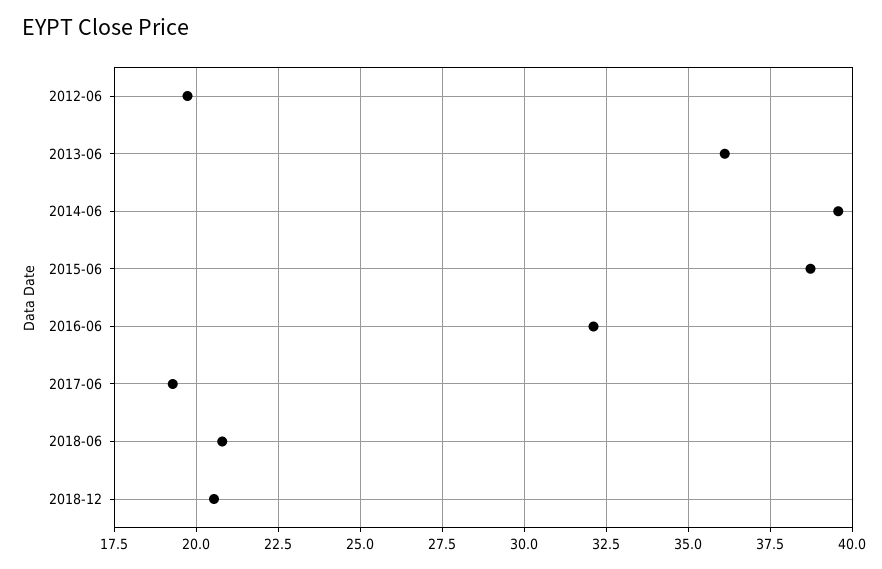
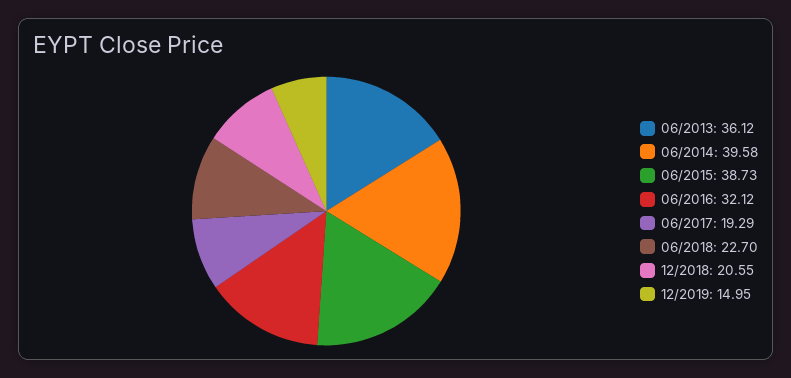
2012-06: 19.75 -> none
2018-06: 20.75 -> 22.7
12/2019: none -> 14.95

